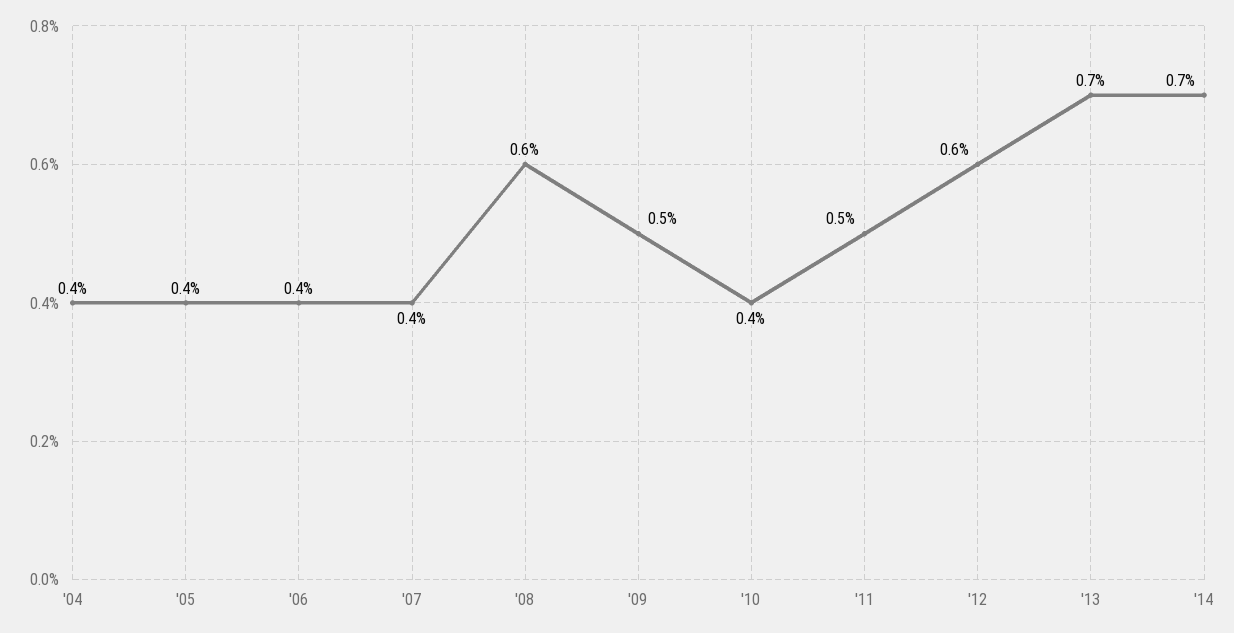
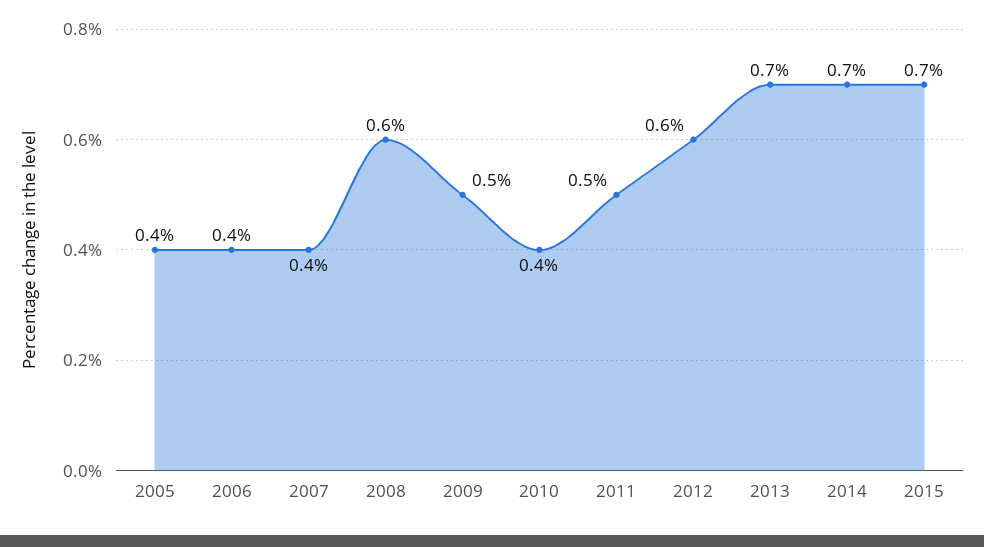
'04: 0.4 -> none
2015: none -> 0.7

